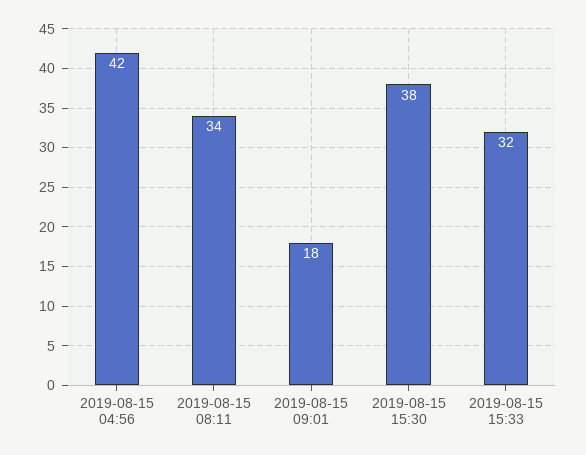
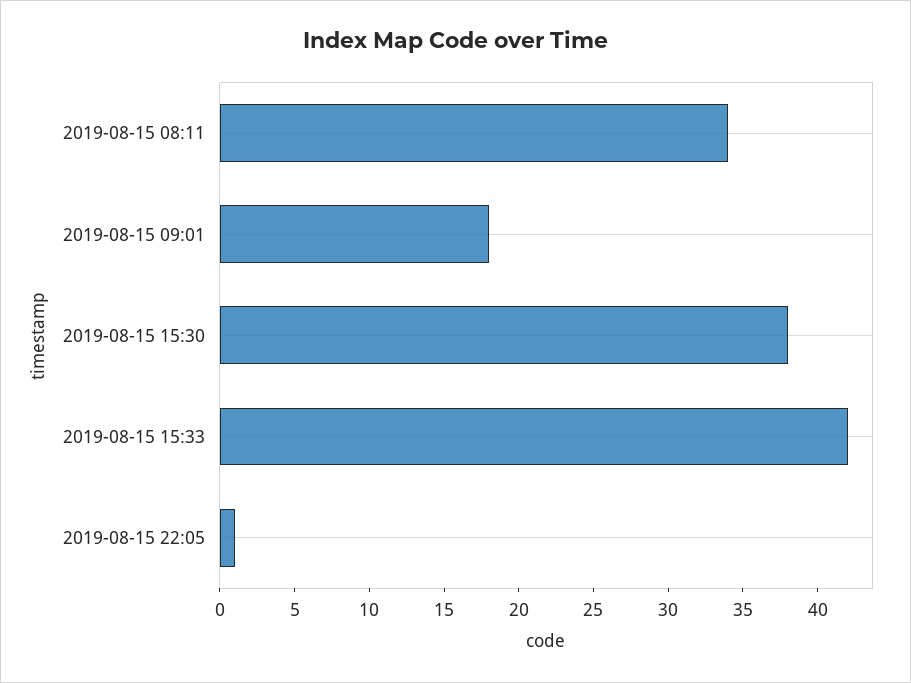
2019-08-15 04:56: 42 -> none
2019-08-15 15:33: 32 -> 42
2019-08-15 22:05: none -> 1

